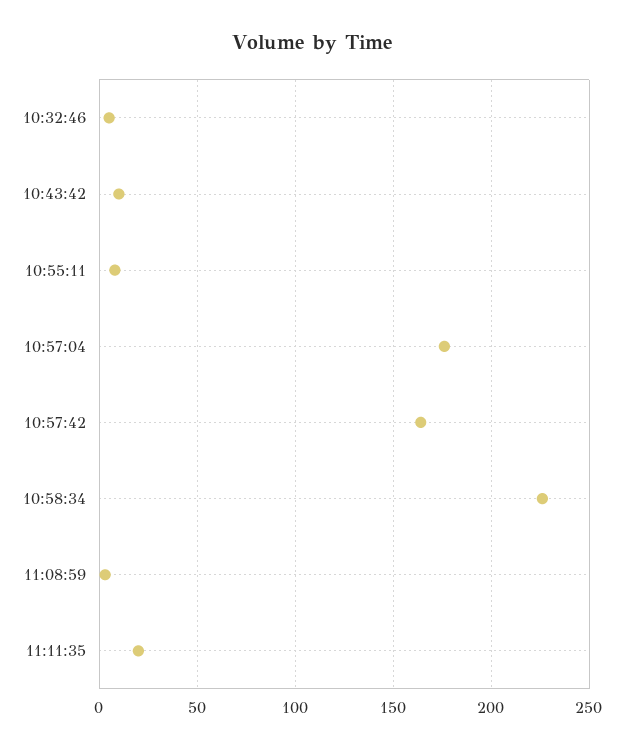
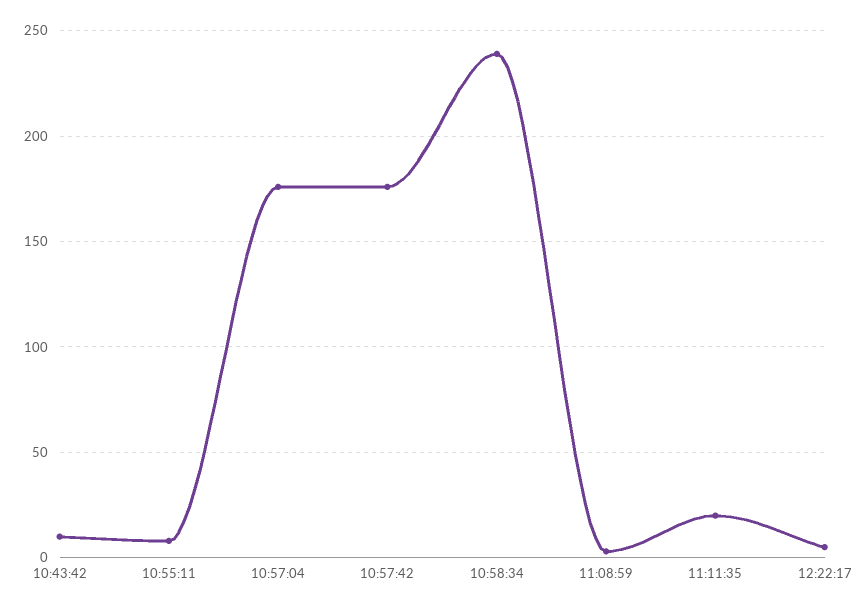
10:32:46: 5 -> none
10:57:42: 165 -> 175
10:58:34: 225 -> 240
12:22:17: none -> 5

